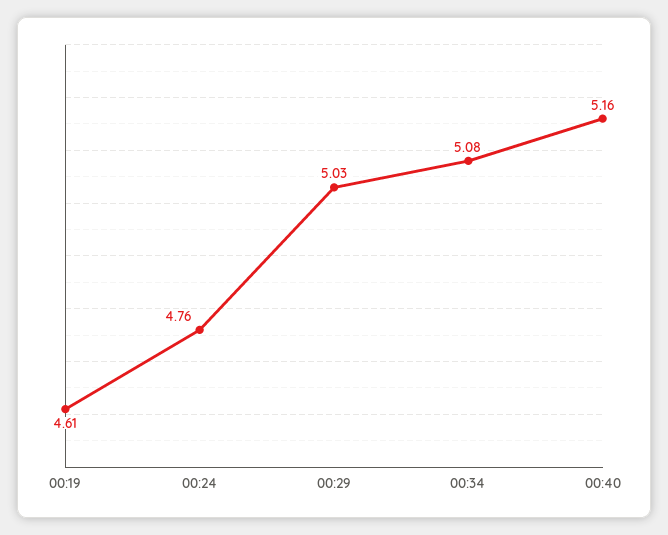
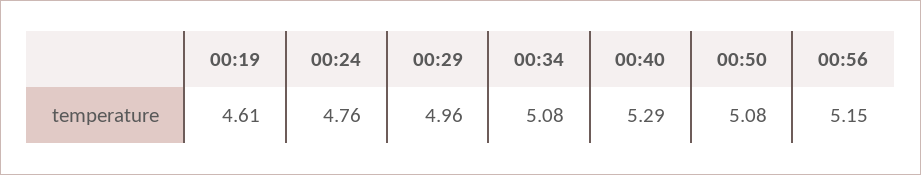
00:29: 5.03 -> 4.96
00:40: 5.16 -> 5.29
00:50: none -> 5.08
00:56: none -> 5.15

